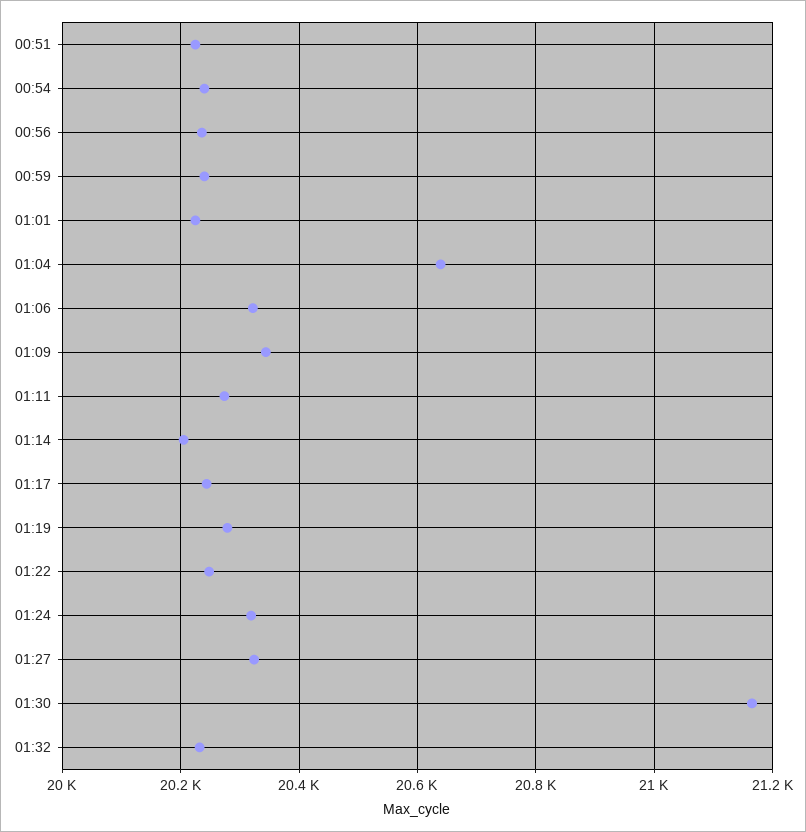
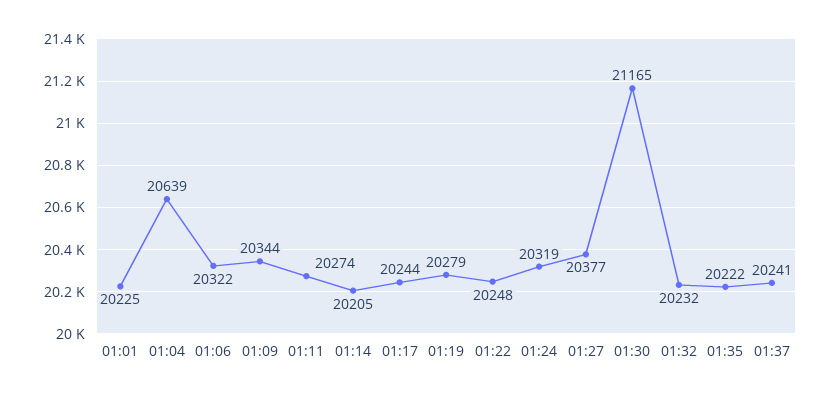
00:51: 20220 -> none
00:54: 20240 -> none
00:56: 20240 -> none
00:59: 20240 -> none
01:27: 20320 -> 20377
01:35: none -> 20222
01:37: none -> 20241

